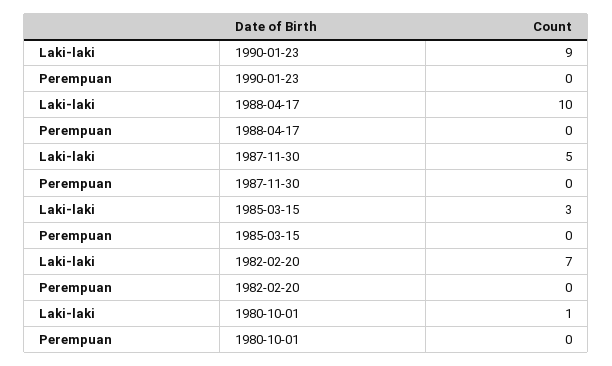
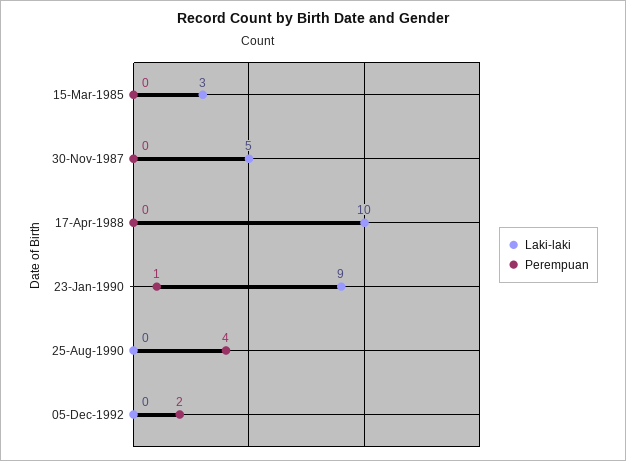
Perempuan, 1990-01-23: 0 -> 1
Laki-laki, 1982-02-20: 7 -> none
Perempuan, 1982-02-20: 0 -> none
Laki-laki, 1980-10-01: 1 -> none
Perempuan, 1980-10-01: 0 -> none
Laki-laki, 25-Aug-1990: none -> 0
Perempuan, 25-Aug-1990: none -> 4
Laki-laki, 05-Dec-1992: none -> 0
Perempuan, 05-Dec-1992: none -> 2

